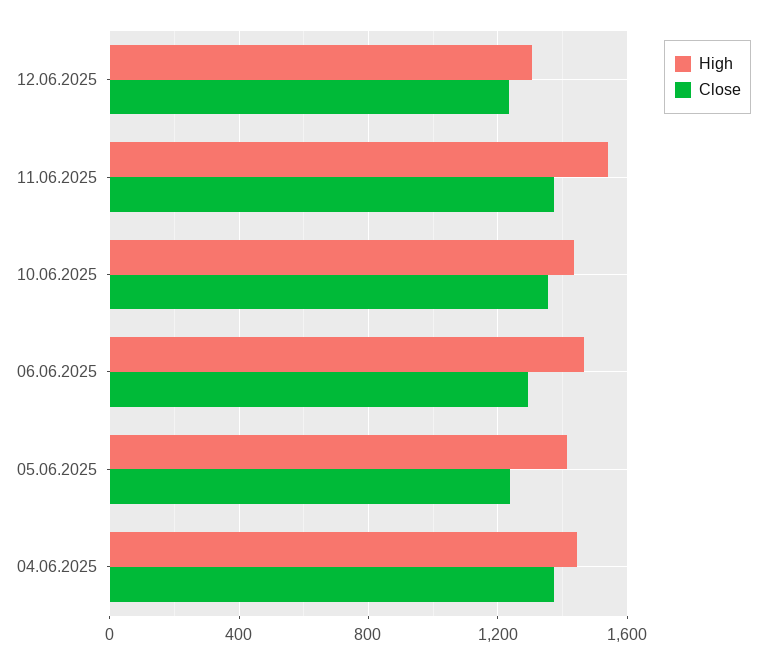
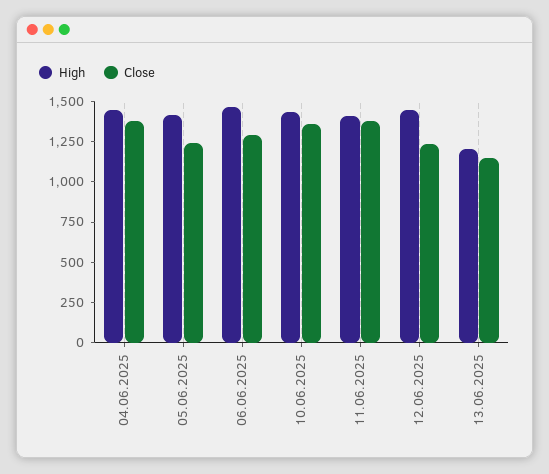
High, 12.06.2025: 1300 -> 1450
High, 11.06.2025: 1550 -> 1400
High, 13.06.2025: none -> 1200
Close, 13.06.2025: none -> 1150

